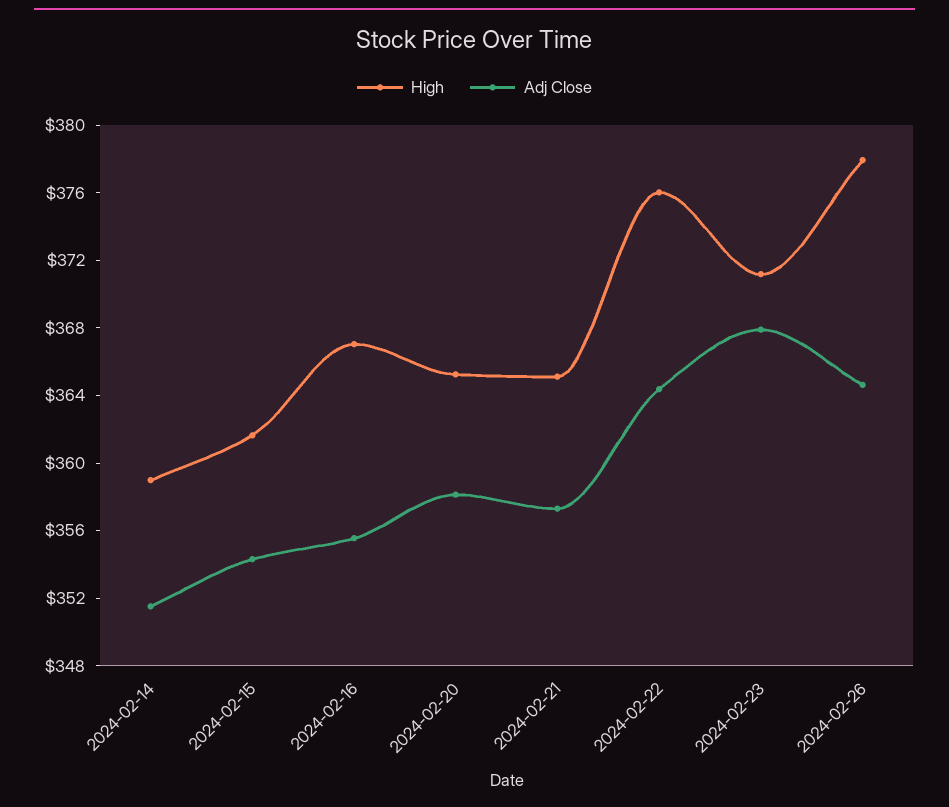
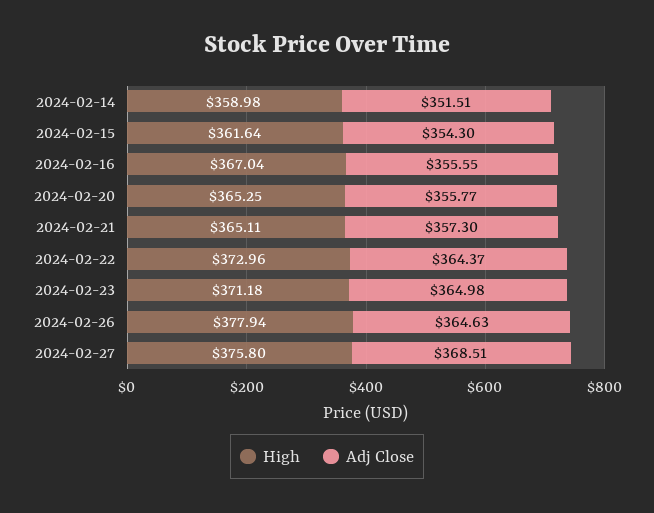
Adj Close, 2024-02-20: 358 -> 355.77
High, 2024-02-22: 376 -> 372.96
Adj Close, 2024-02-23: 368 -> 364.98
High, 2024-02-27: none -> 375.8
Adj Close, 2024-02-27: none -> 368.51

